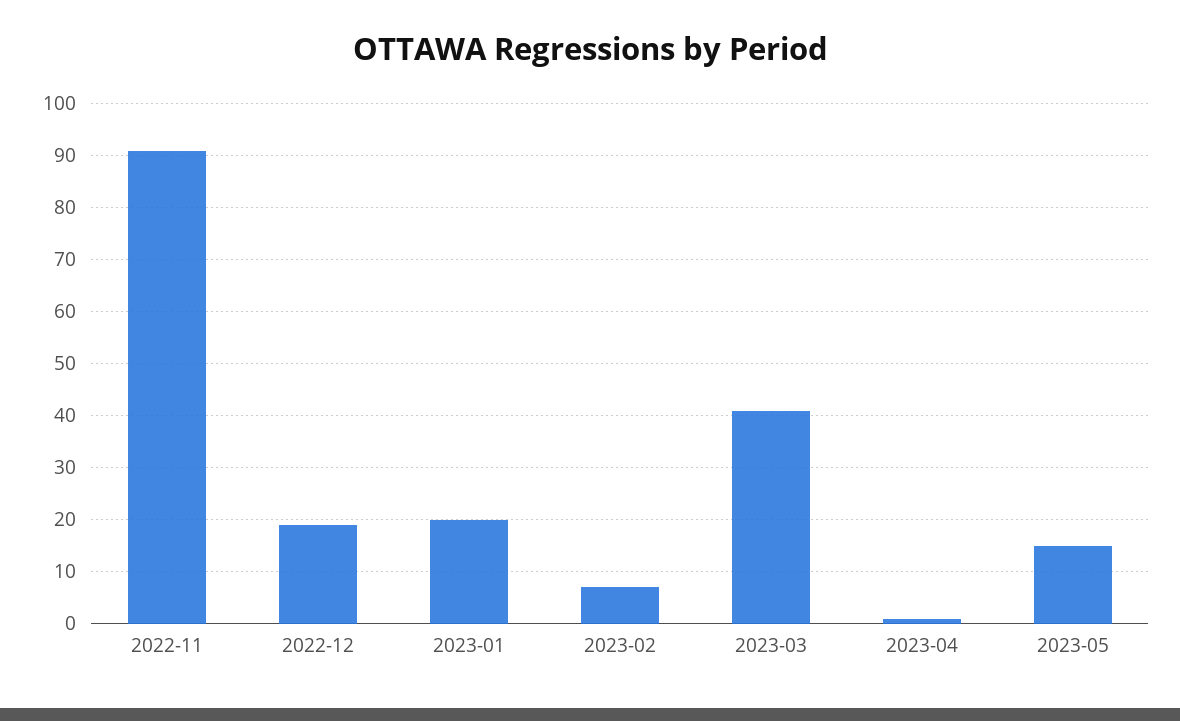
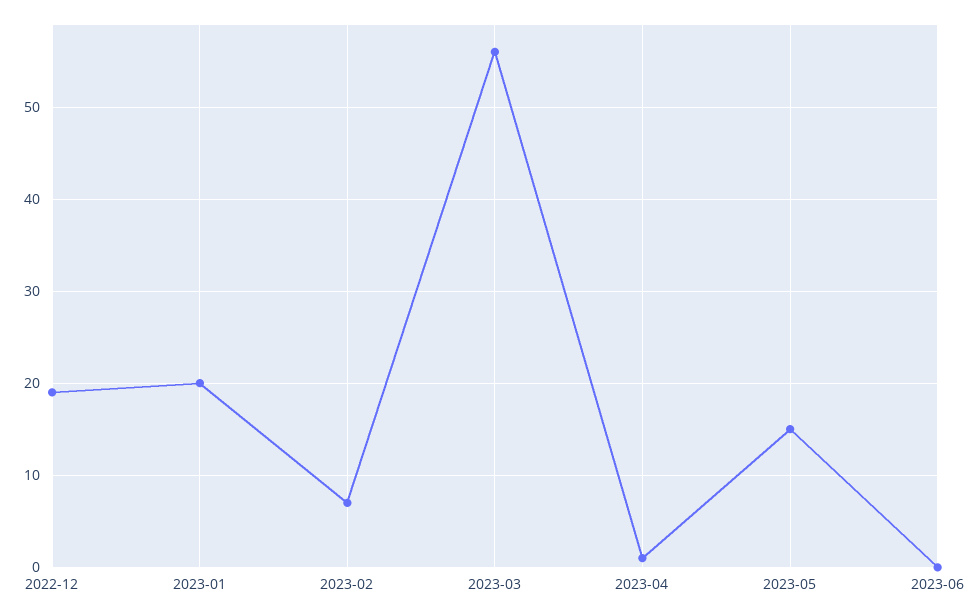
2022-11: 90 -> none
2023-03: 40 -> 56
2023-06: none -> 0

